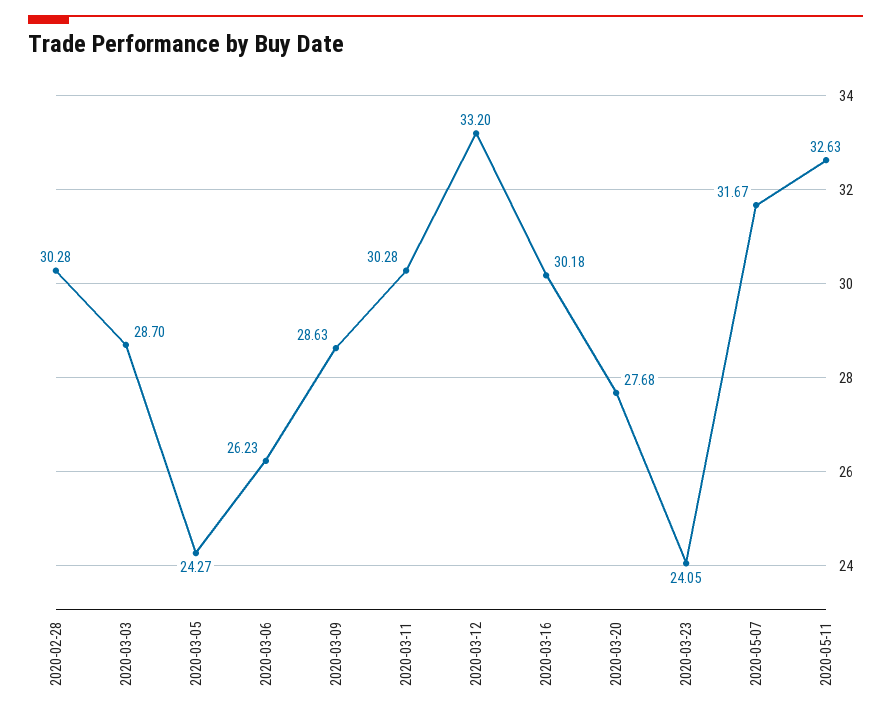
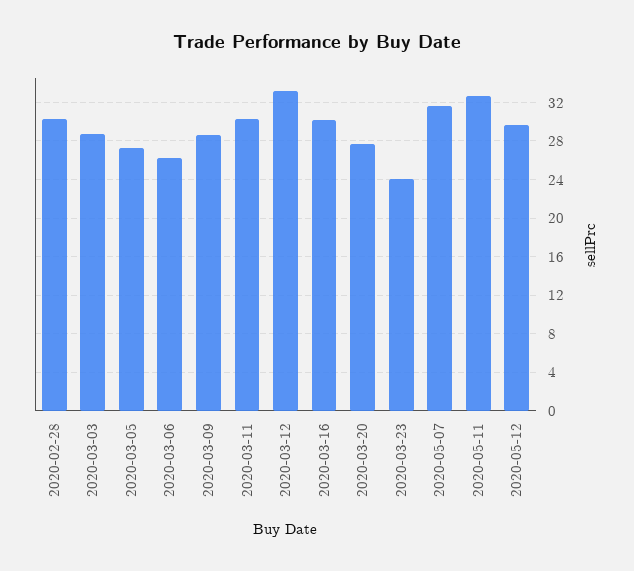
2020-03-05: 24.27 -> 27
2020-05-12: none -> 30

